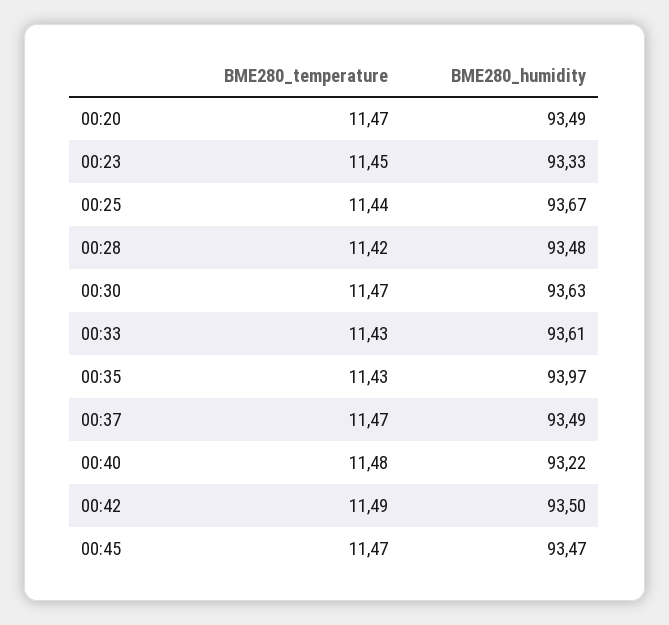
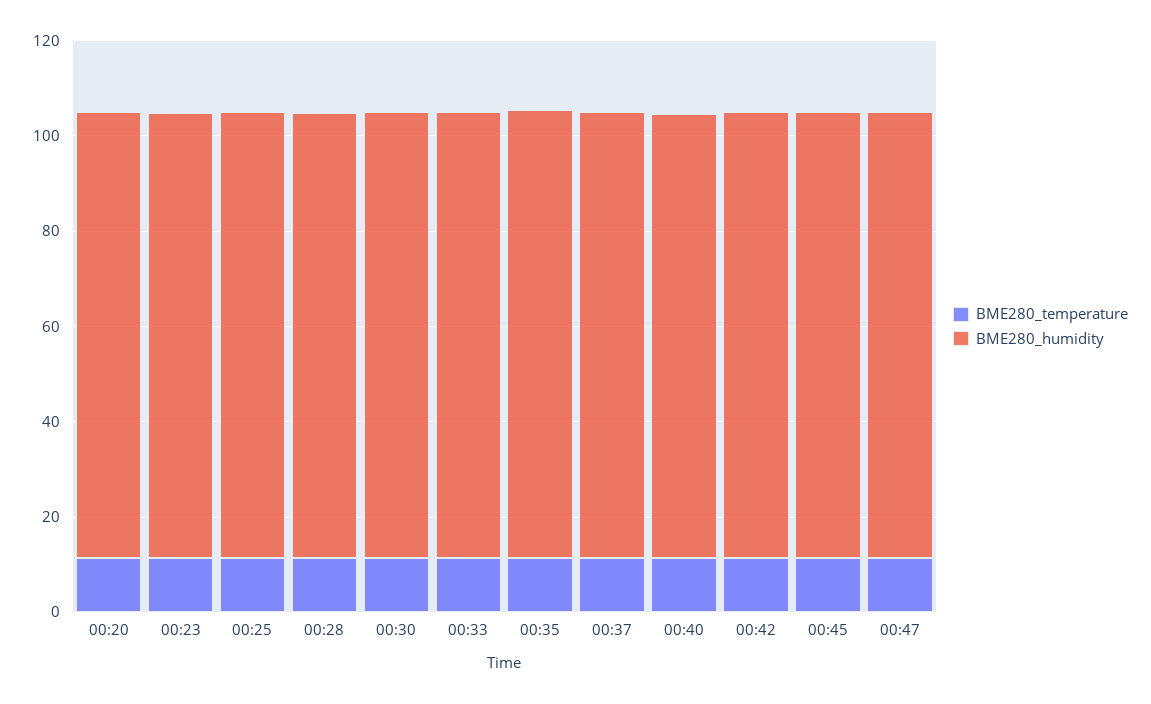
BME280_temperature, 00:47: none -> 10
BME280_humidity, 00:47: none -> 95

